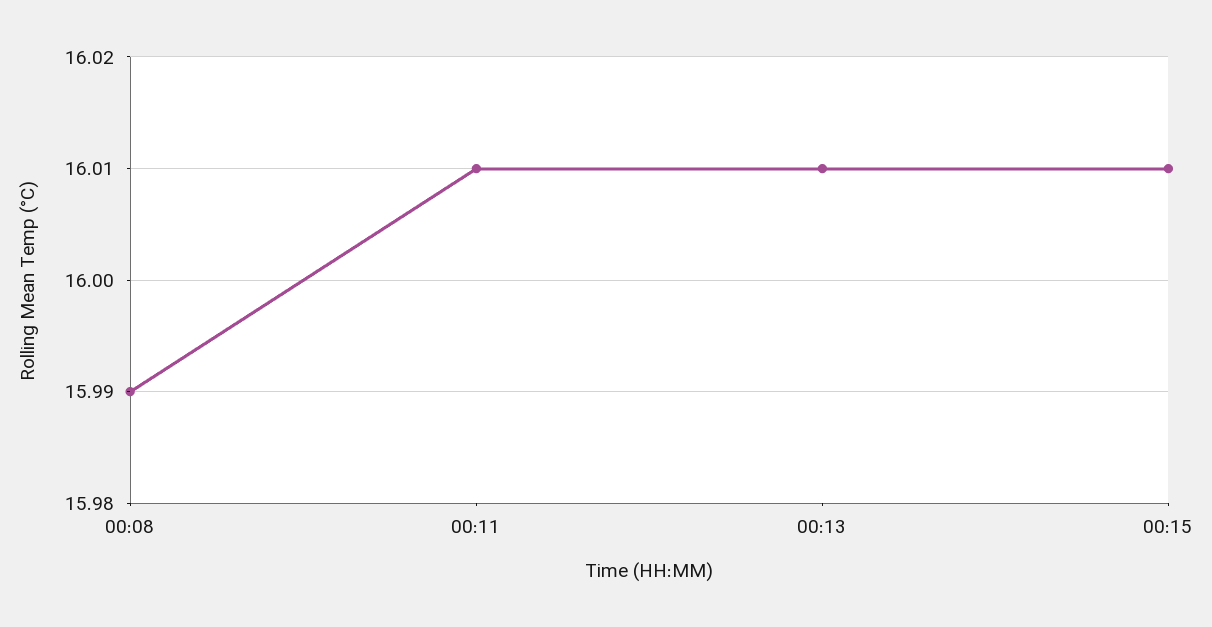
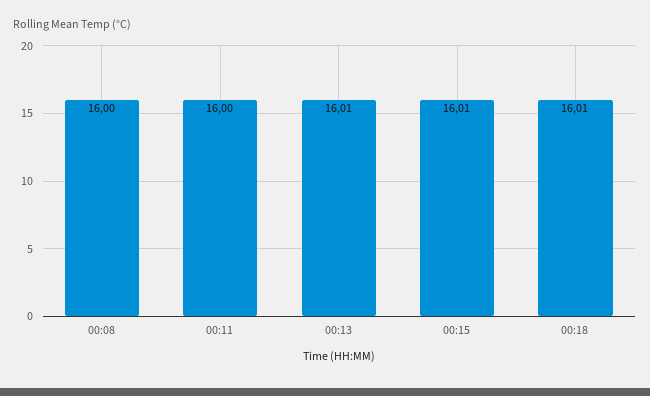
00:08: 15.99 -> 16
00:11: 16.01 -> 16
00:18: none -> 16.01

